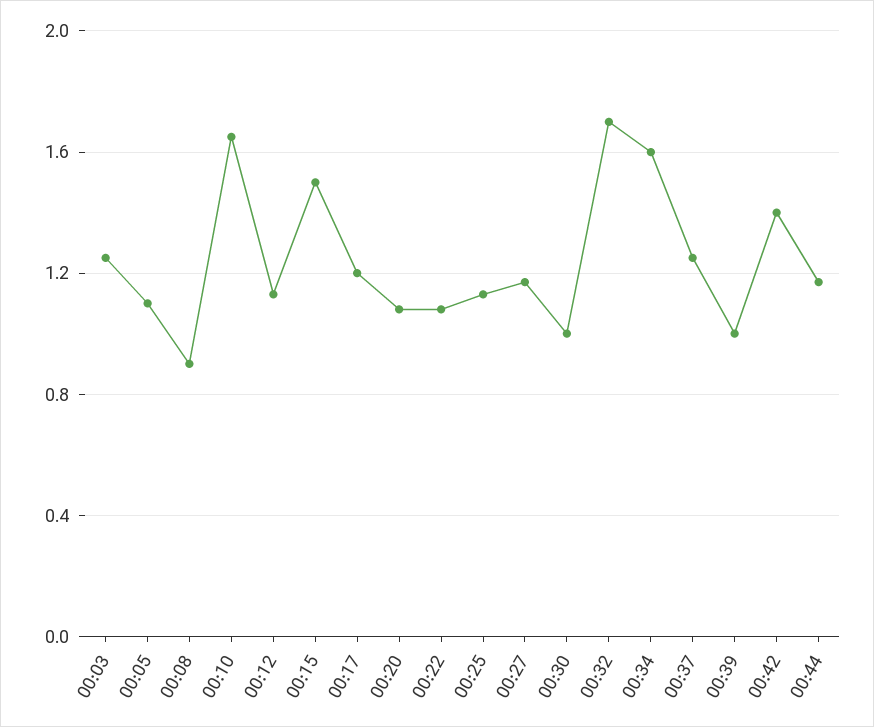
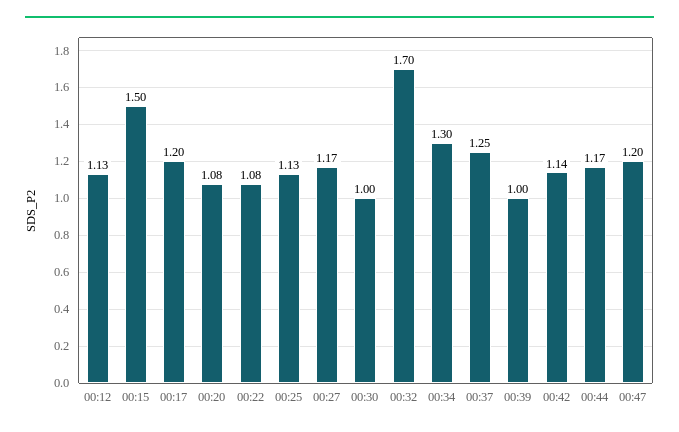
00:03: 1.25 -> none
00:05: 1.1 -> none
00:08: 0.9 -> none
00:10: 1.65 -> none
00:34: 1.6 -> 1.3
00:42: 1.4 -> 1.14
00:47: none -> 1.2

